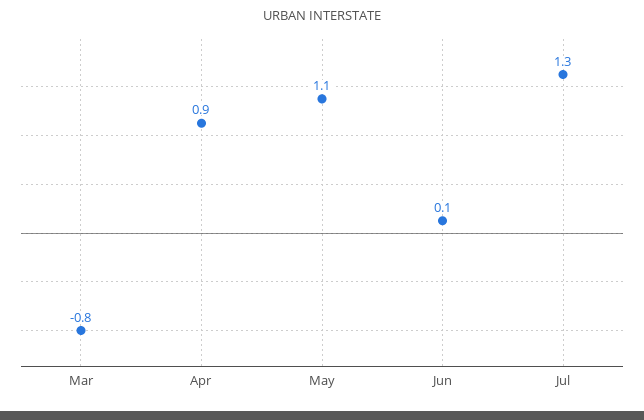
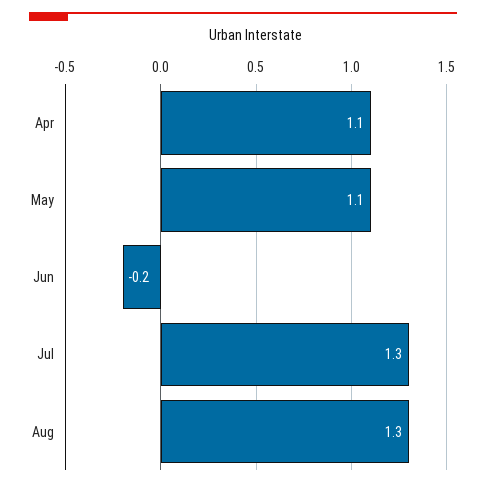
Mar: -0.8 -> none
Apr: 0.9 -> 1.1
Jun: 0.1 -> -0.2
Aug: none -> 1.3

